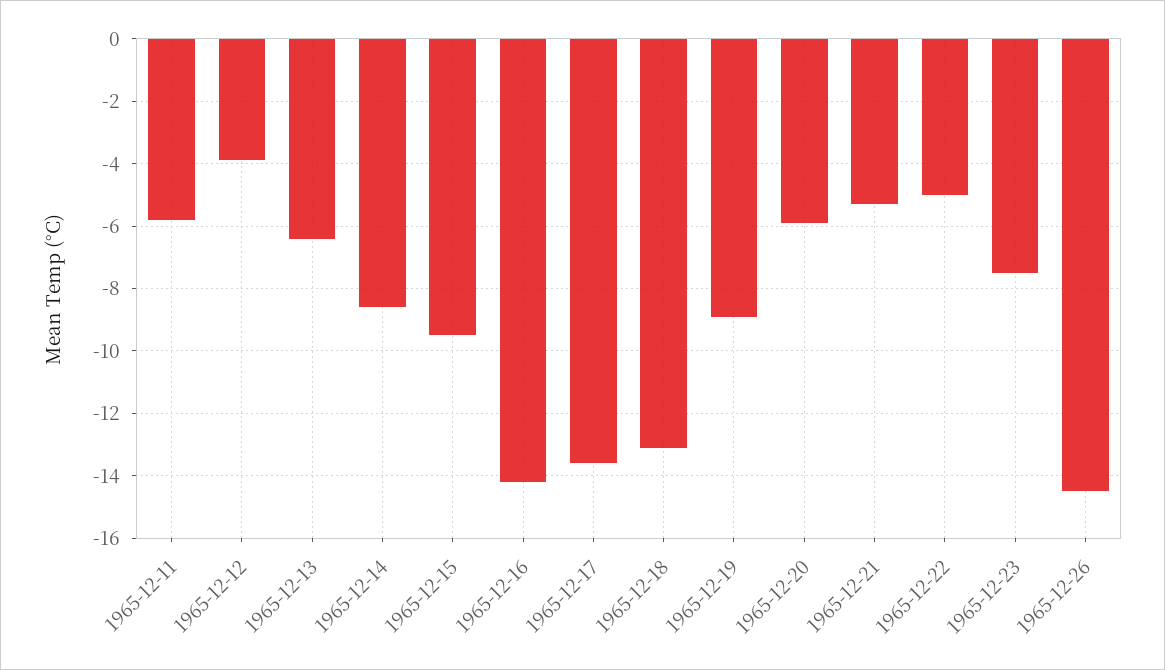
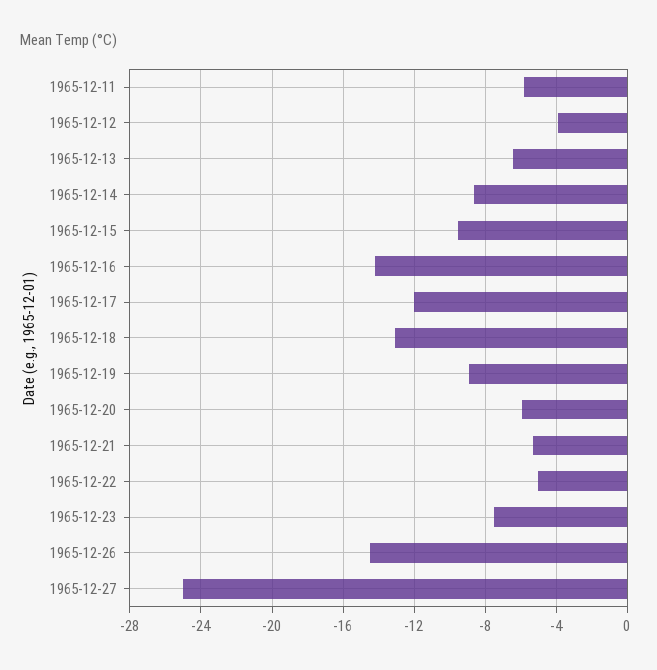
1965-12-17: -13.5 -> -12
1965-12-27: none -> -25

